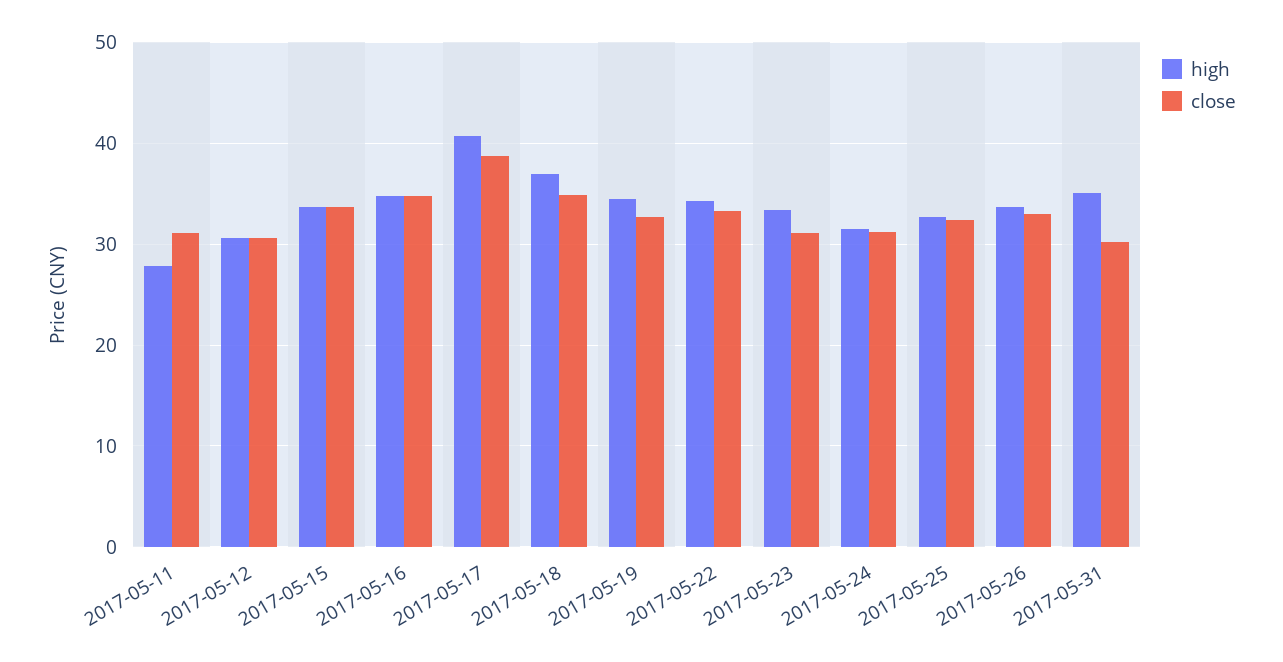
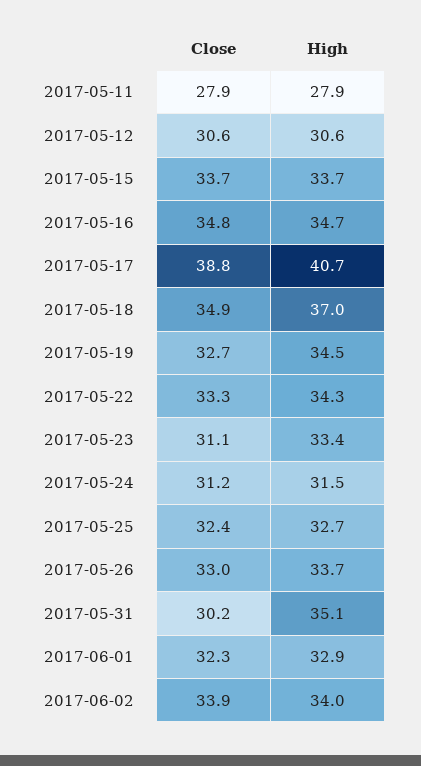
close, 2017-05-11: 31 -> 27.9
close, 2017-06-01: none -> 32.3
high, 2017-06-01: none -> 32.9
close, 2017-06-02: none -> 33.9
high, 2017-06-02: none -> 34

